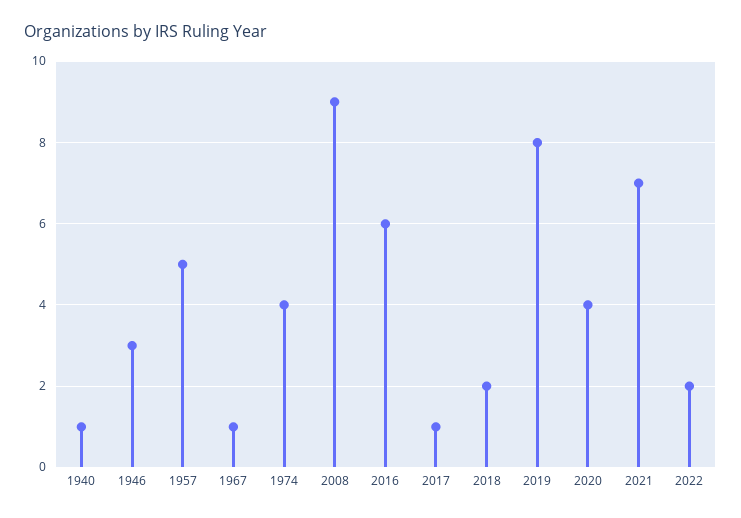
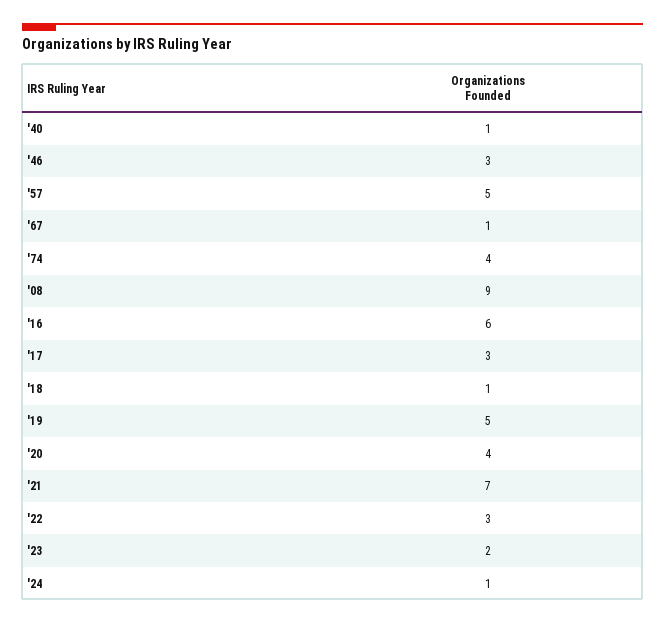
2017: 1 -> 3
2018: 2 -> 1
2019: 8 -> 5
2022: 2 -> 3
'23: none -> 2
'24: none -> 1

